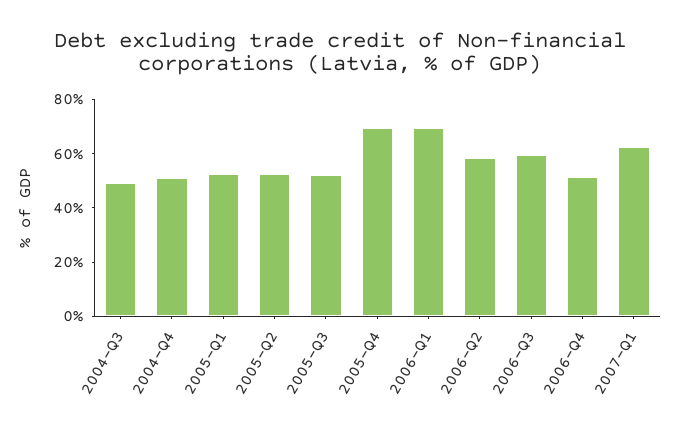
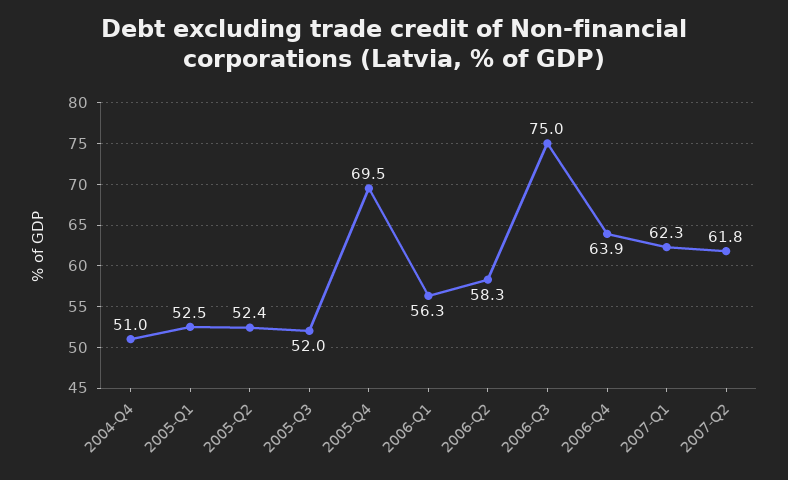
2004-Q3: 50 -> none
2006-Q1: 70 -> 56.3
2006-Q3: 60 -> 75
2006-Q4: 50 -> 63.9
2007-Q2: none -> 61.8

